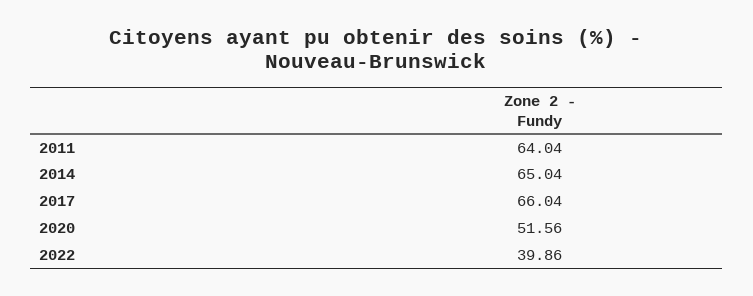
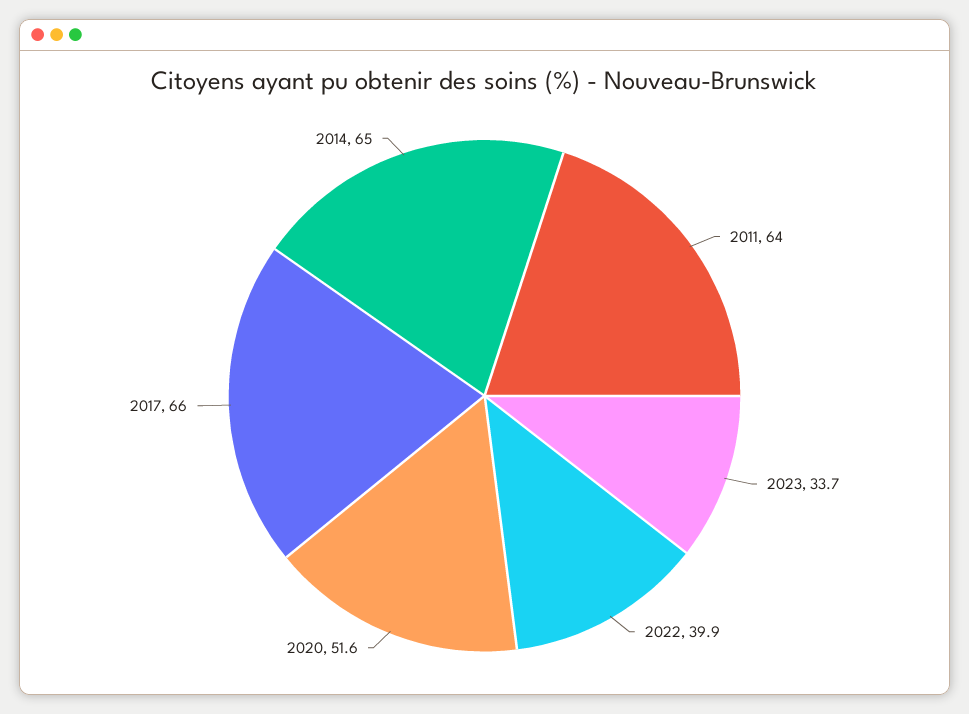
2023: none -> 33.7

